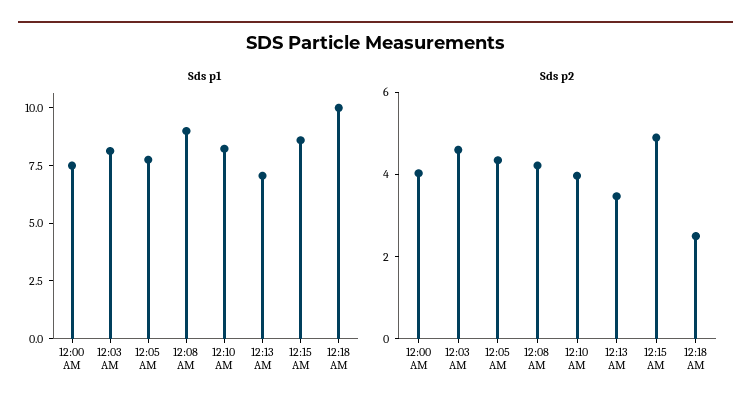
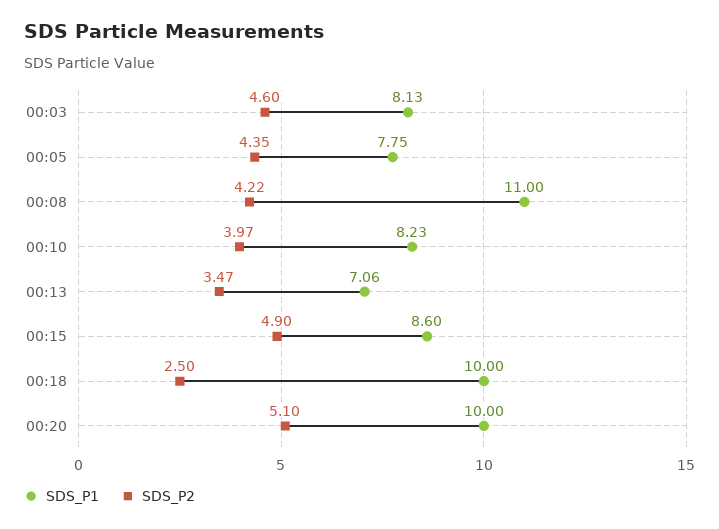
Sds p1, 12:00 AM: 7.5 -> none
Sds p1, 12:08 AM: 9 -> 11
Sds p2, 12:00 AM: 4 -> none
Sds p1, 00:20: none -> 10
Sds p2, 00:20: none -> 5.1

